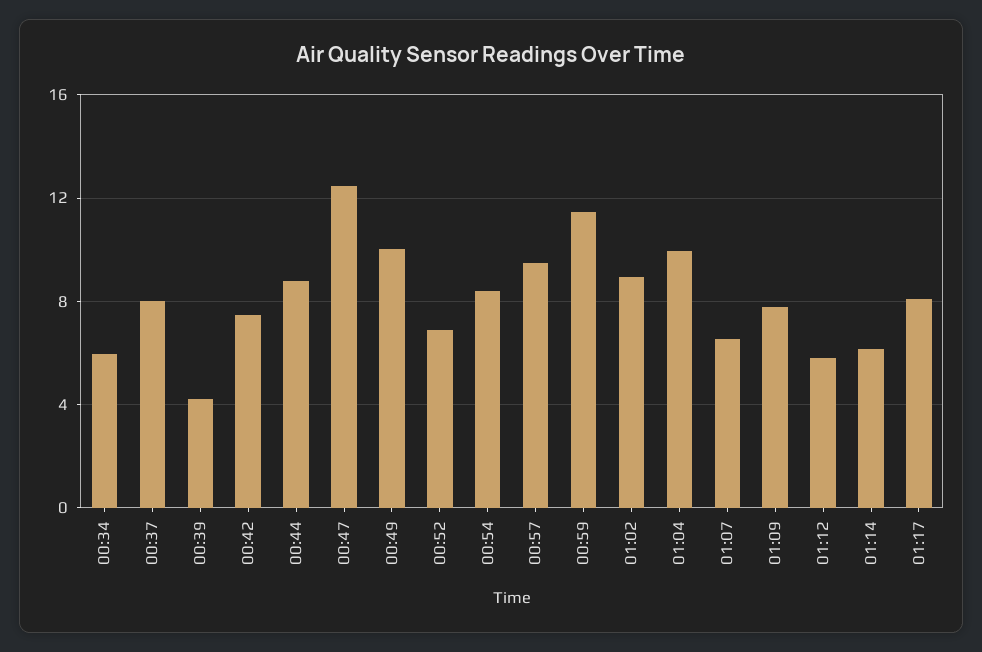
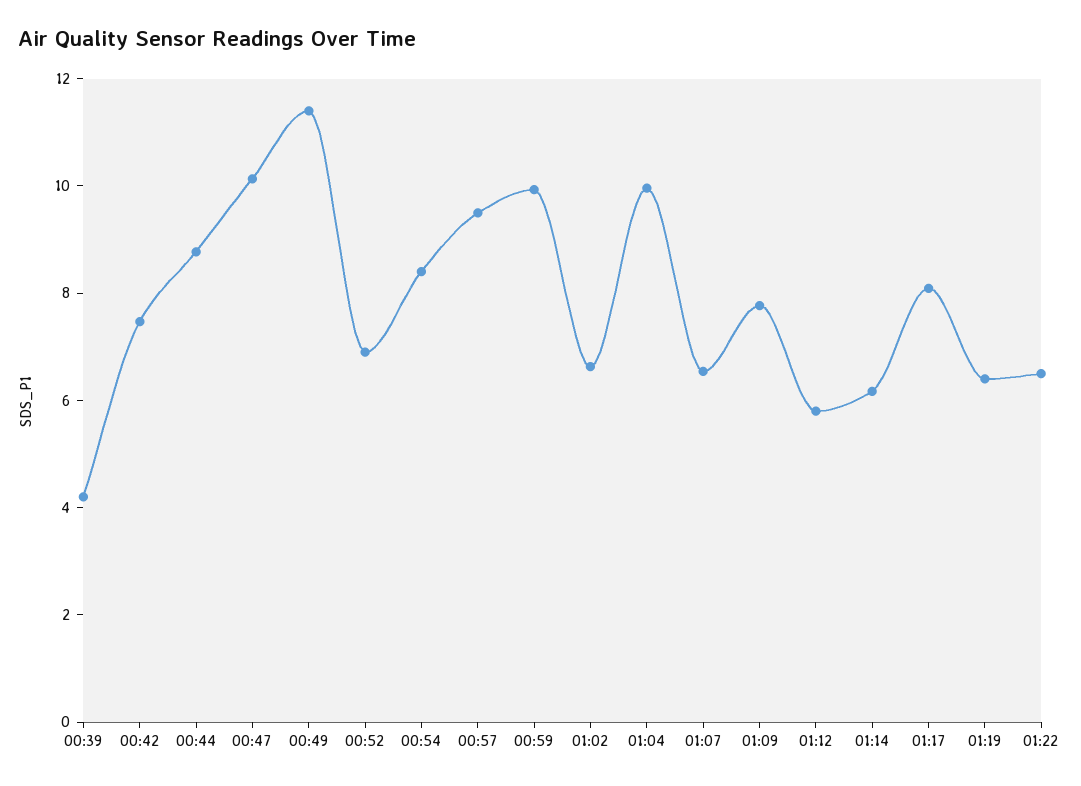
00:34: 6 -> none
00:37: 8 -> none
00:47: 12.5 -> 10
00:49: 10 -> 11.5
00:59: 11.5 -> 10
01:02: 9 -> 6.5
01:19: none -> 6.5
01:22: none -> 6.5

